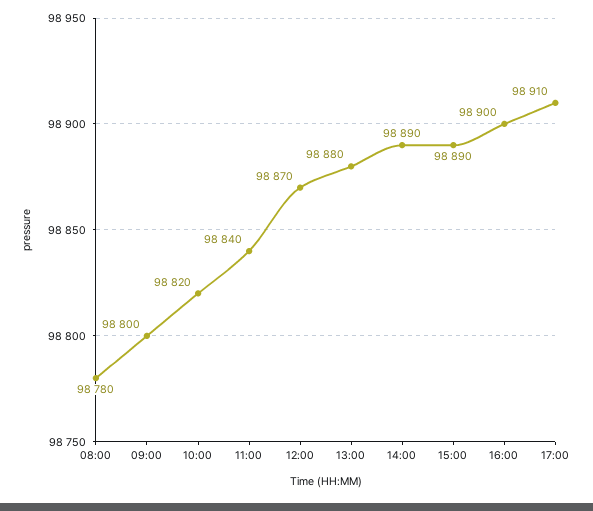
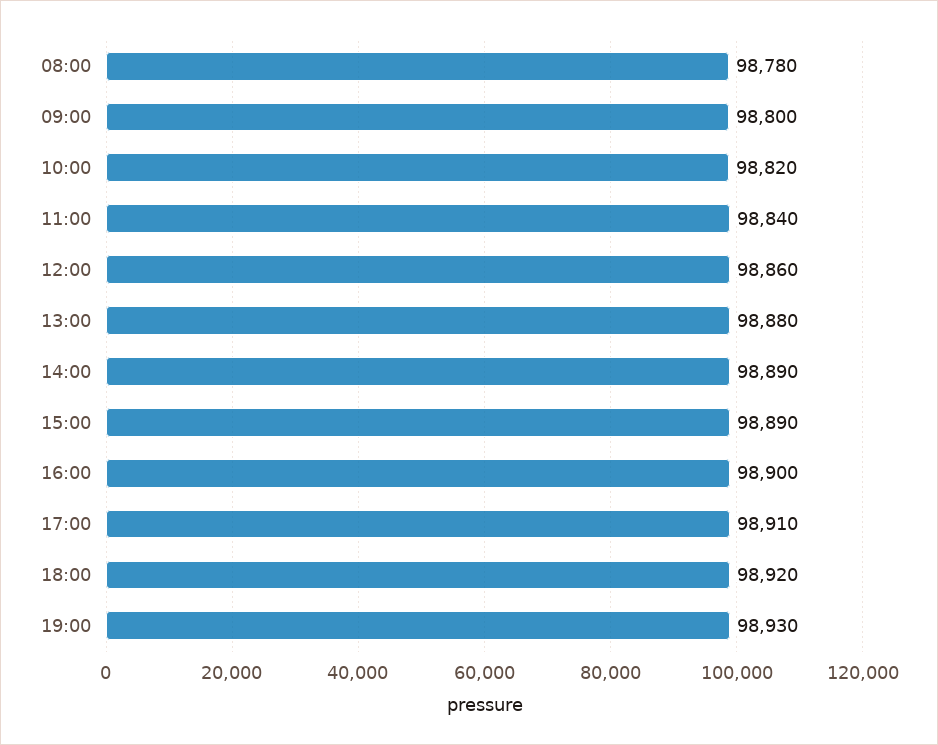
12:00: 98870 -> 98860
18:00: none -> 98920
19:00: none -> 98930

